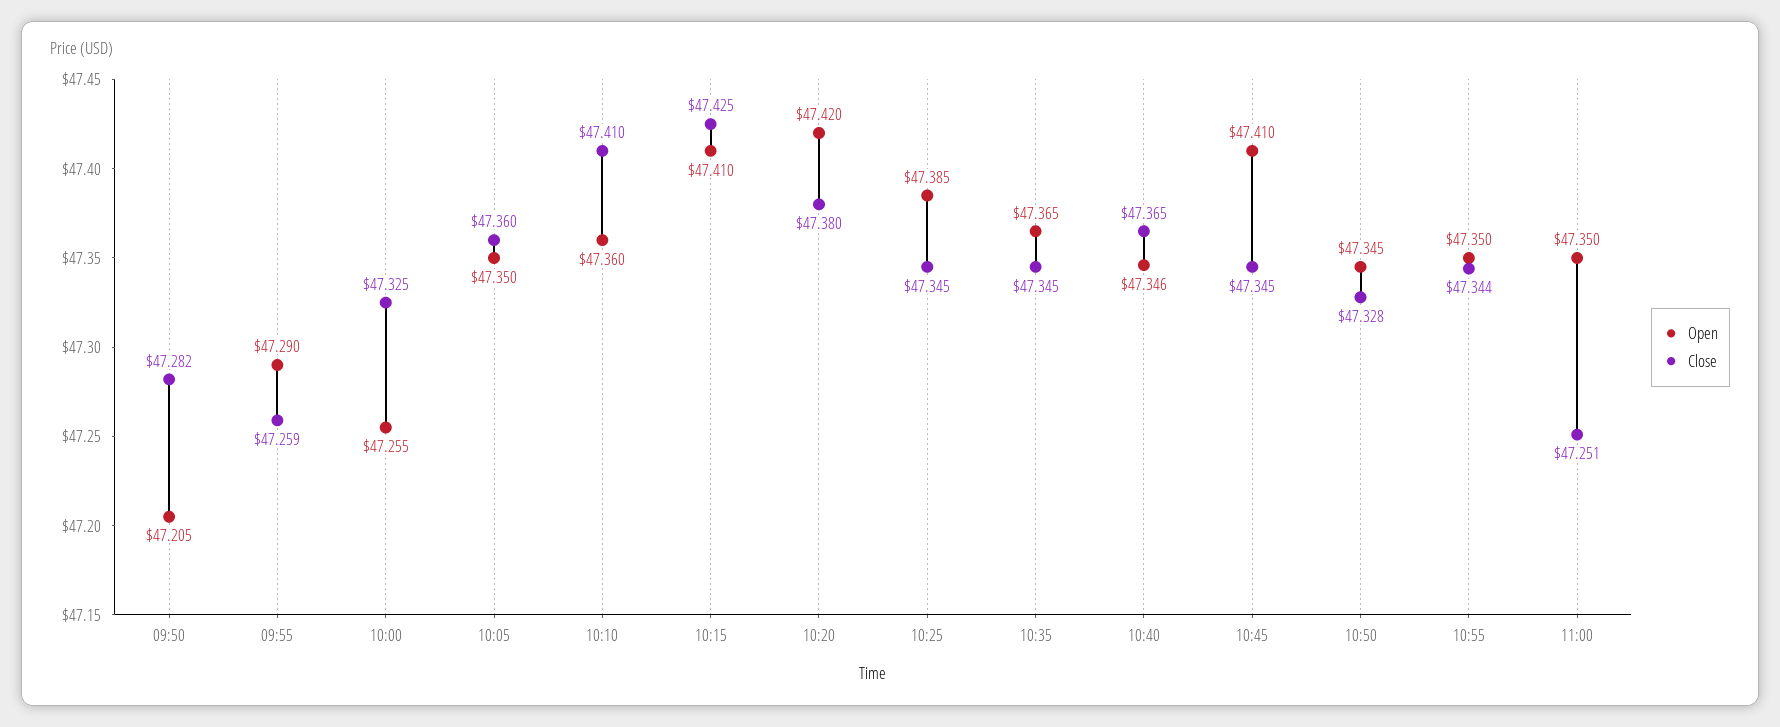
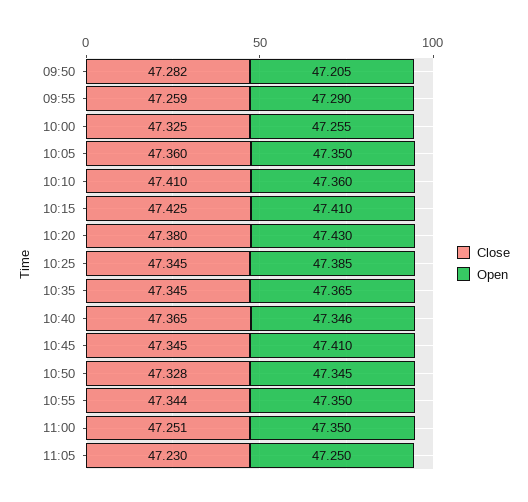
Open, 10:20: 47.42 -> 47.43
Close, 11:05: none -> 47.23
Open, 11:05: none -> 47.25

